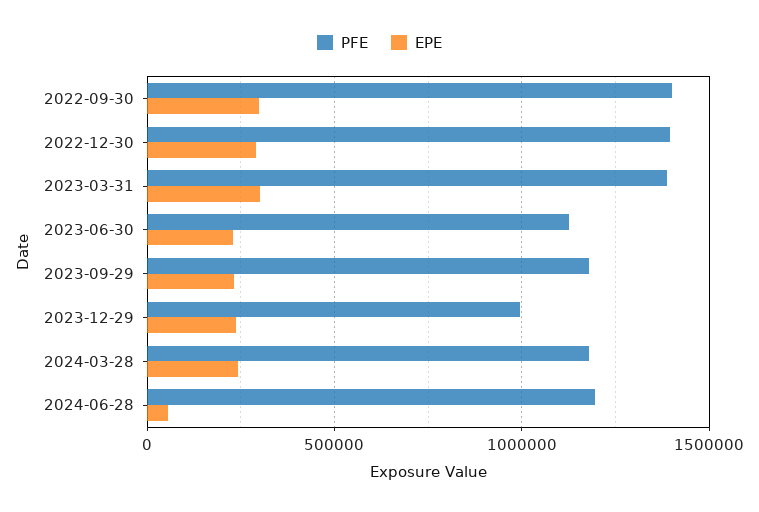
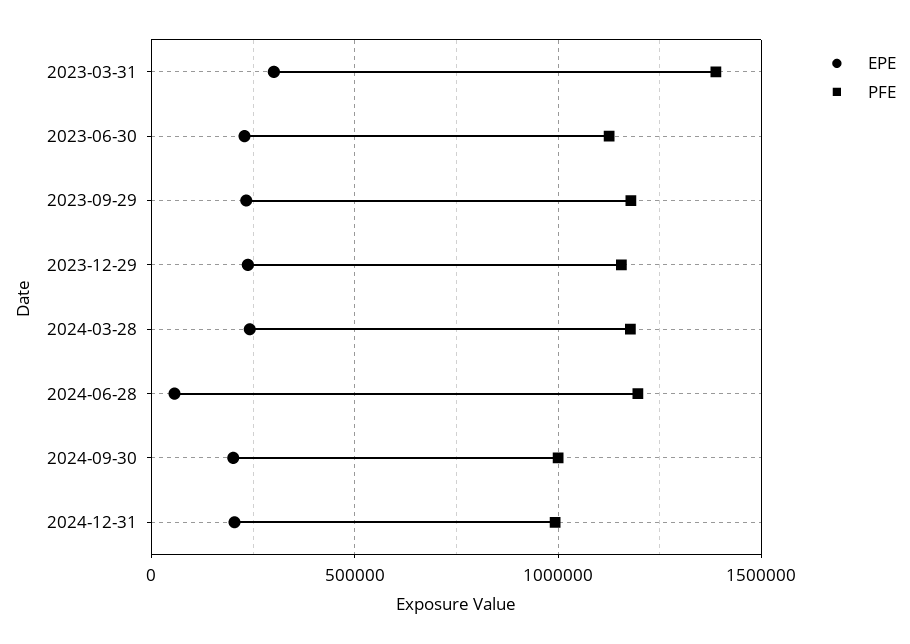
PFE, 2022-09-30: 1400000 -> none
EPE, 2022-09-30: 300000 -> none
PFE, 2022-12-30: 1400000 -> none
EPE, 2022-12-30: 300000 -> none
PFE, 2023-12-29: 1000000 -> 1150000
EPE, 2024-09-30: none -> 200000
PFE, 2024-09-30: none -> 1000000
EPE, 2024-12-31: none -> 200000
PFE, 2024-12-31: none -> 1000000

